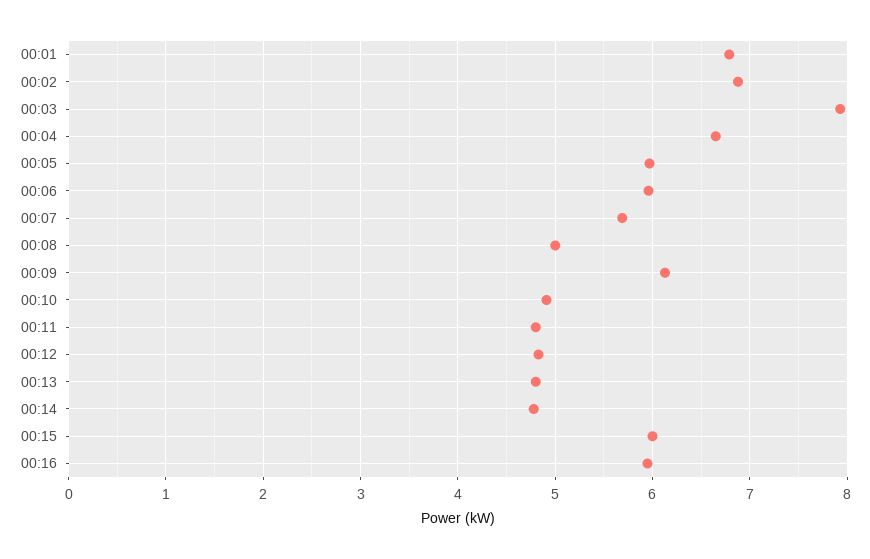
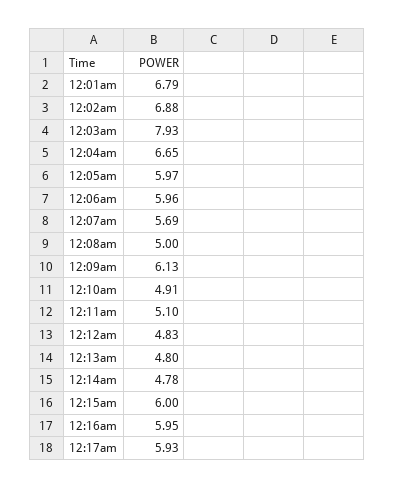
00:11: 4.8 -> 5.1
12:17am: none -> 5.93

